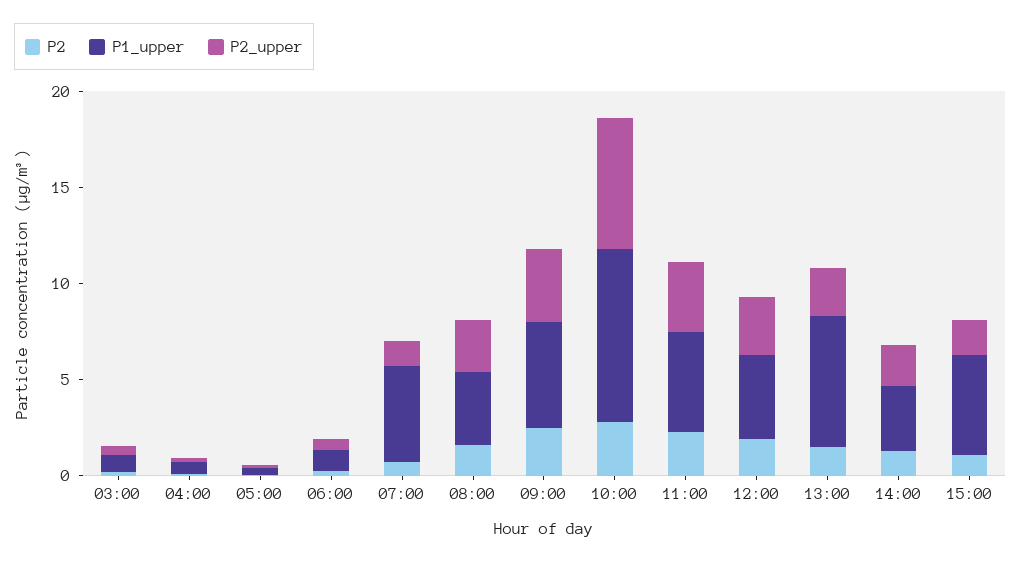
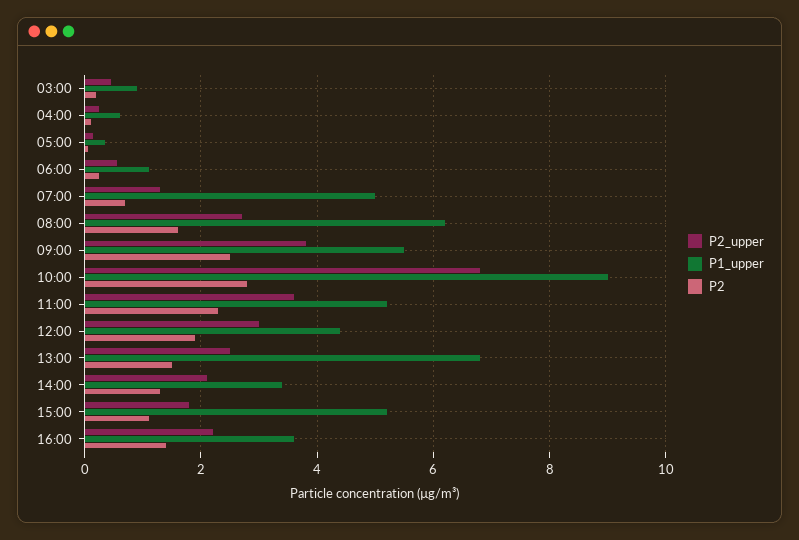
P1_upper, 08:00: 4 -> 6.2
P2_upper, 16:00: none -> 2.2
P1_upper, 16:00: none -> 3.6
P2, 16:00: none -> 1.4

